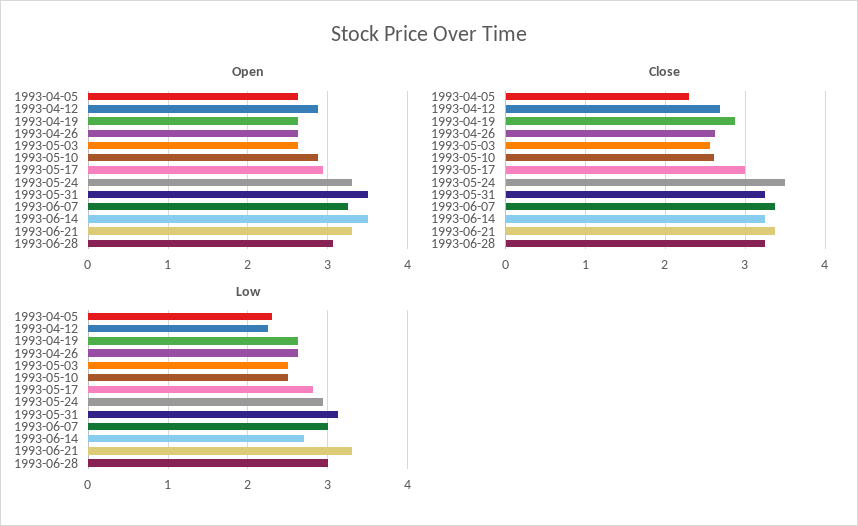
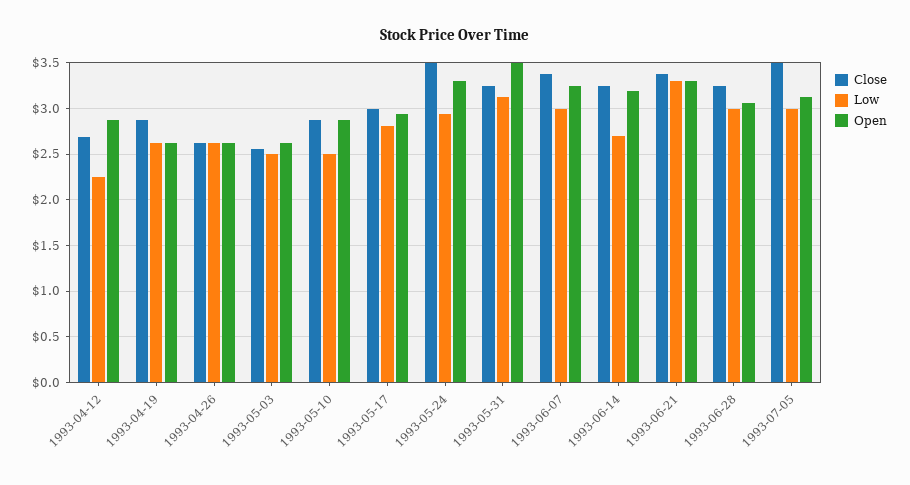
Open, 1993-04-05: 2.6 -> none
Open, 1993-06-14: 3.5 -> 3.2
Close, 1993-04-05: 2.3 -> none
Close, 1993-05-10: 2.6 -> 2.9
Low, 1993-04-05: 2.3 -> none
Close, 1993-07-05: none -> 3.5
Low, 1993-07-05: none -> 3
Open, 1993-07-05: none -> 3.1

